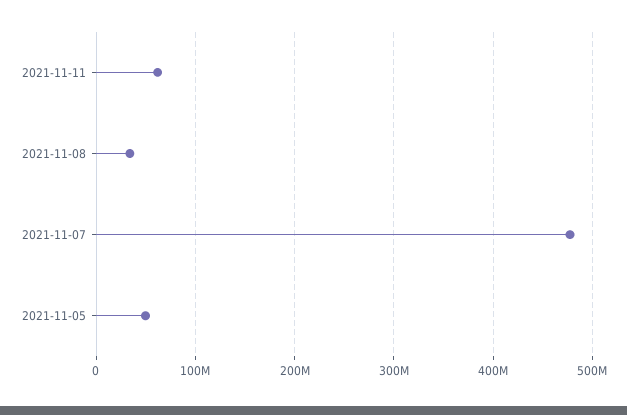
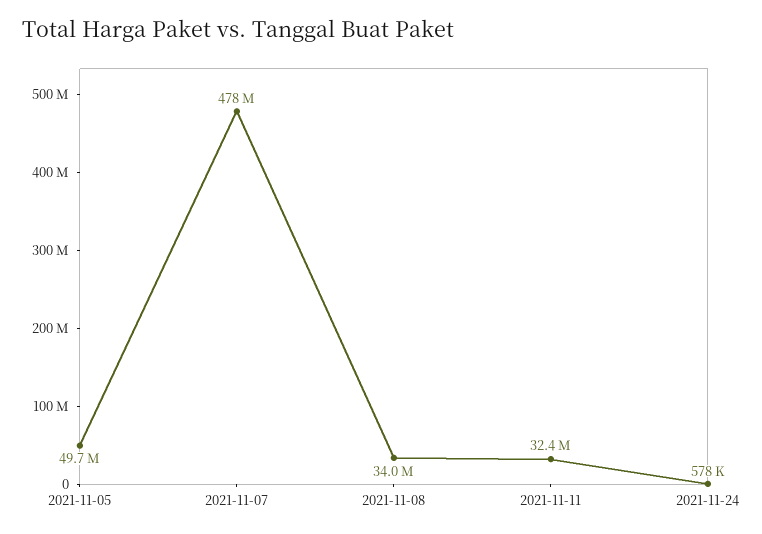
2021-11-11: 60000000 -> 32400000
2021-11-24: none -> 578000

